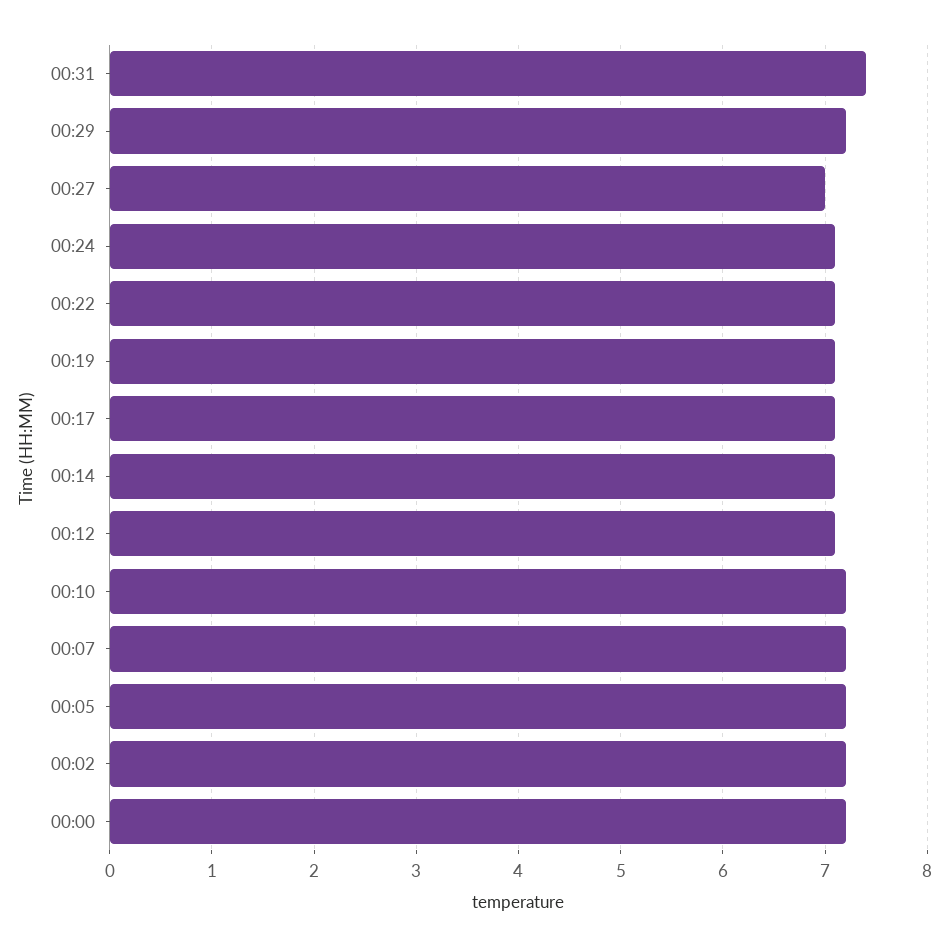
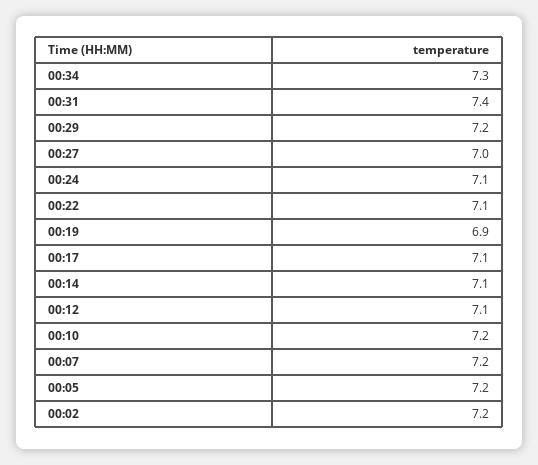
00:19: 7.1 -> 6.9
00:00: 7.2 -> none
00:34: none -> 7.3

